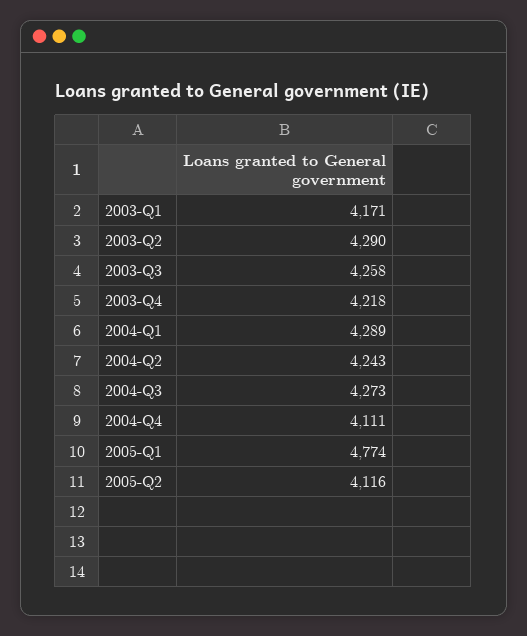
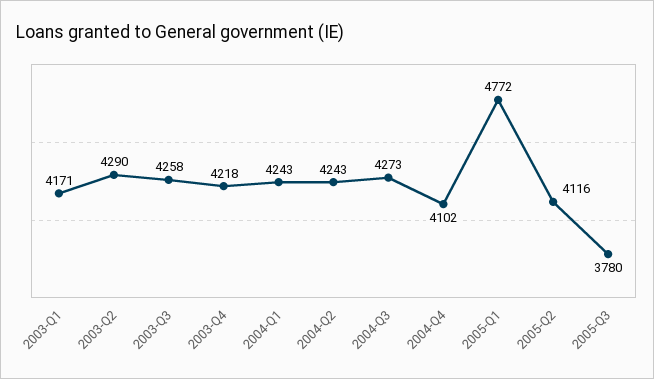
2004-Q1: 4289 -> 4243
2004-Q4: 4111 -> 4102
2005-Q1: 4774 -> 4772
2005-Q3: none -> 3780

